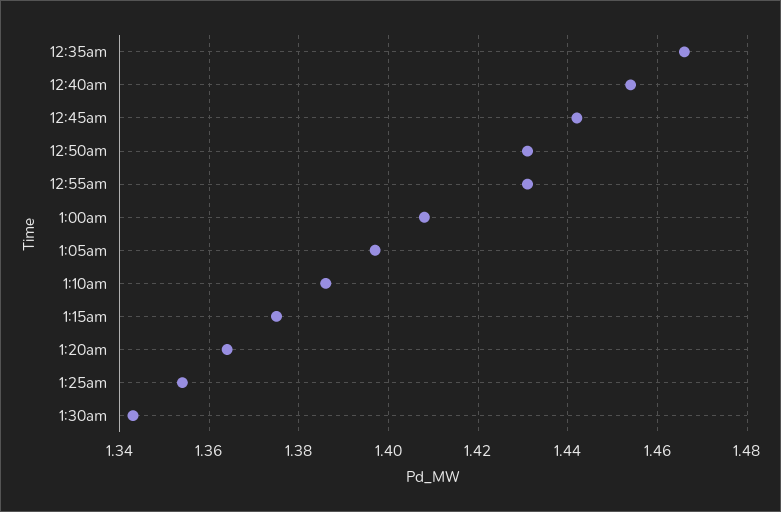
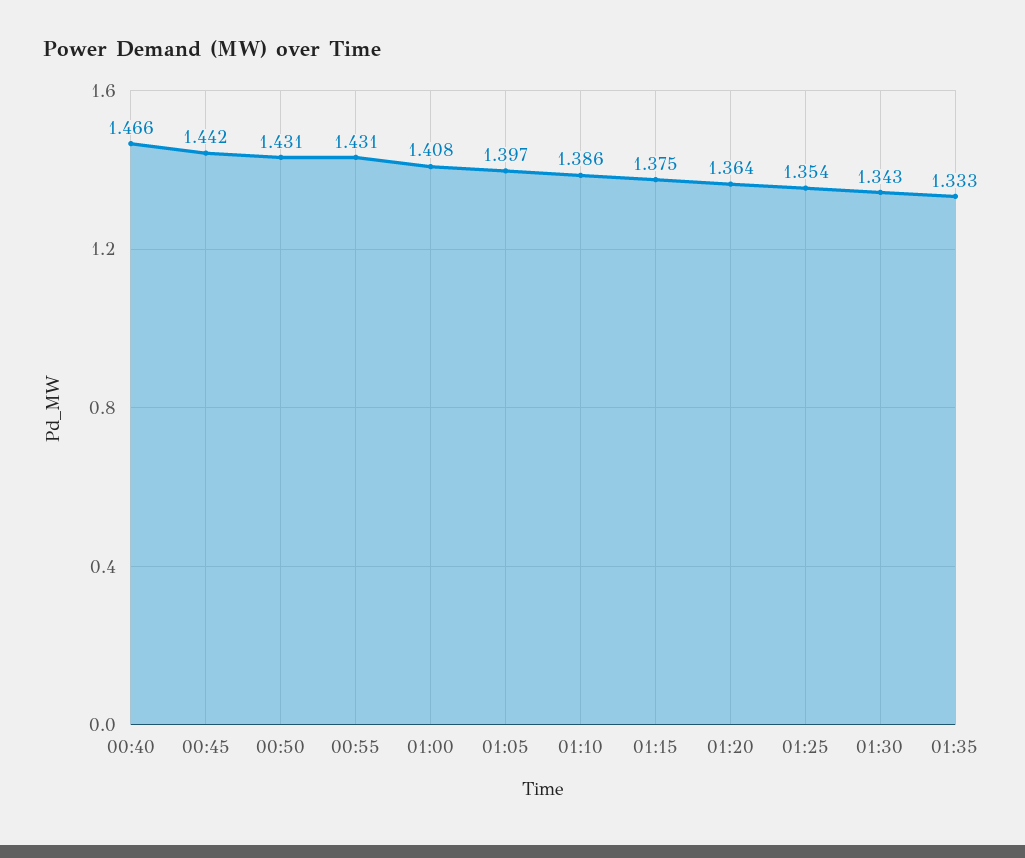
12:35am: 1.465 -> none
12:40am: 1.455 -> 1.466
01:35: none -> 1.333

